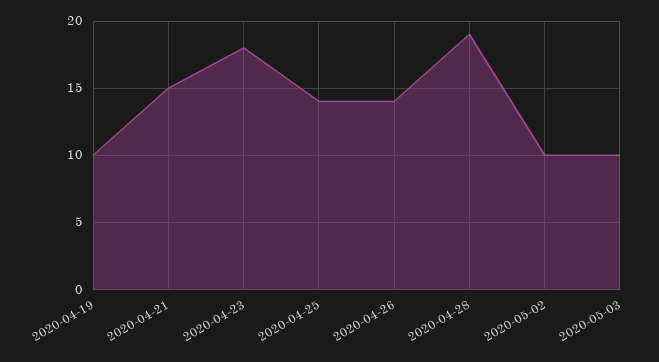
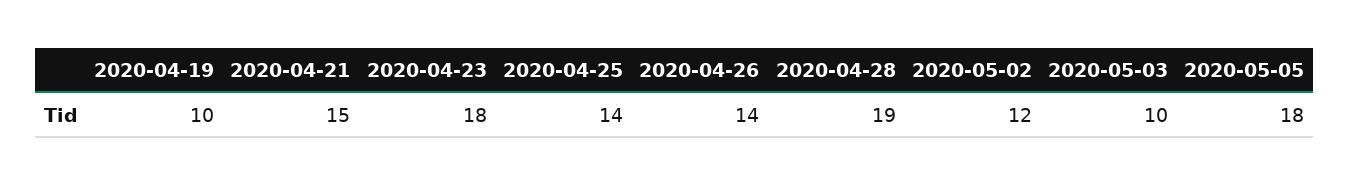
2020-05-02: 10 -> 12
2020-05-05: none -> 18

